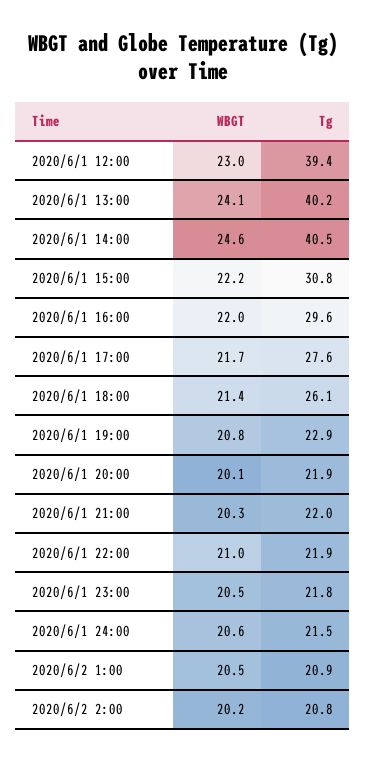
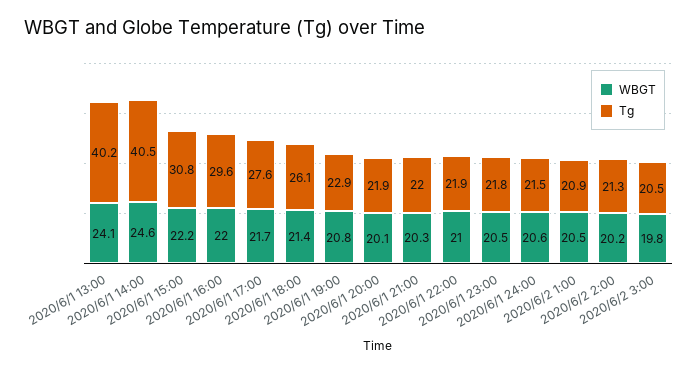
WBGT, 2020/6/1 12:00: 23 -> none
Tg, 2020/6/1 12:00: 39.4 -> none
Tg, 2020/6/2 2:00: 20.8 -> 21.3
WBGT, 2020/6/2 3:00: none -> 19.8
Tg, 2020/6/2 3:00: none -> 20.5

